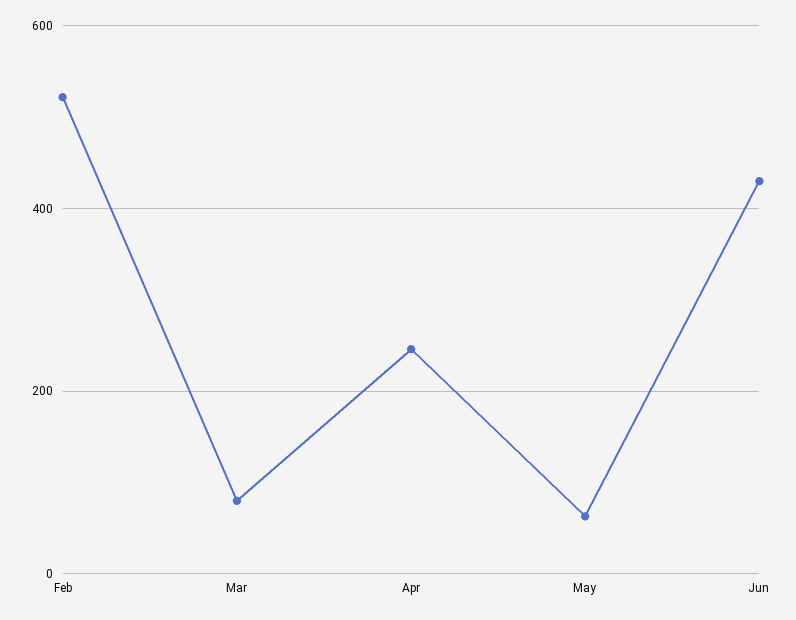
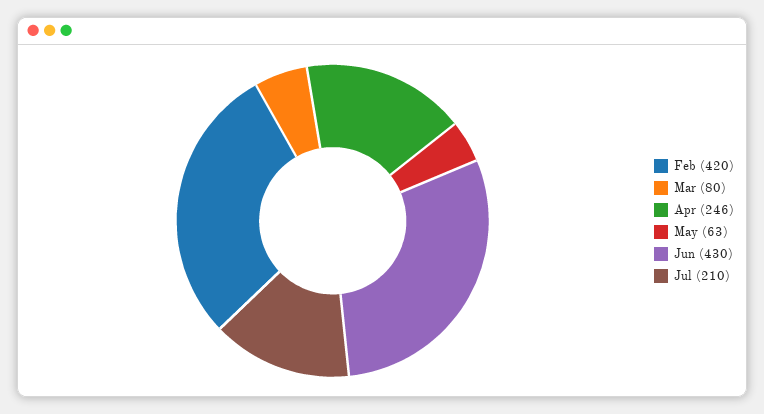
Feb: 520 -> 420
Jul: none -> 210

